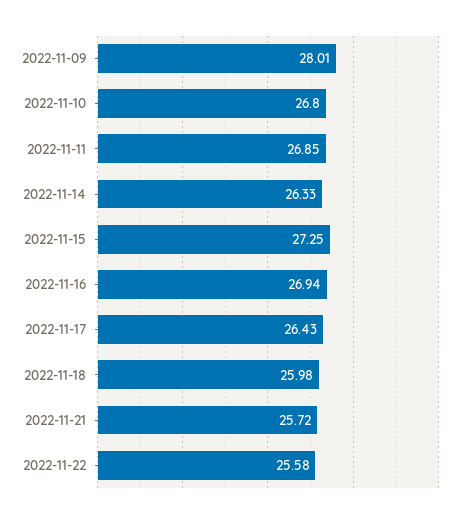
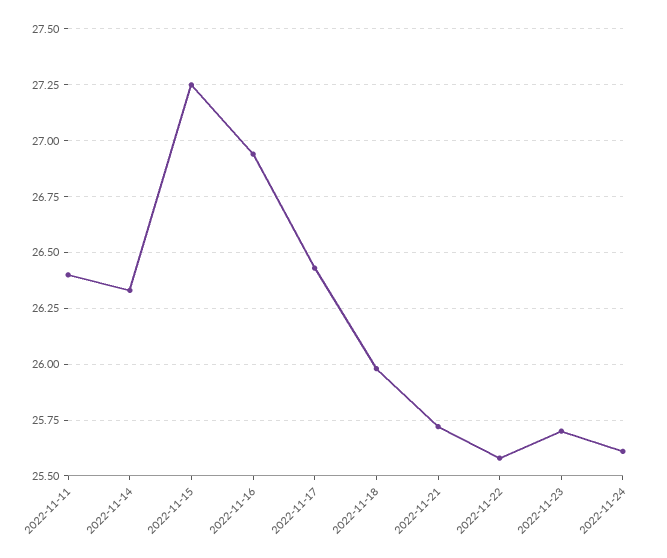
2022-11-09: 28.01 -> none
2022-11-10: 26.8 -> none
2022-11-11: 26.85 -> 26.4
2022-11-23: none -> 25.7
2022-11-24: none -> 25.6

